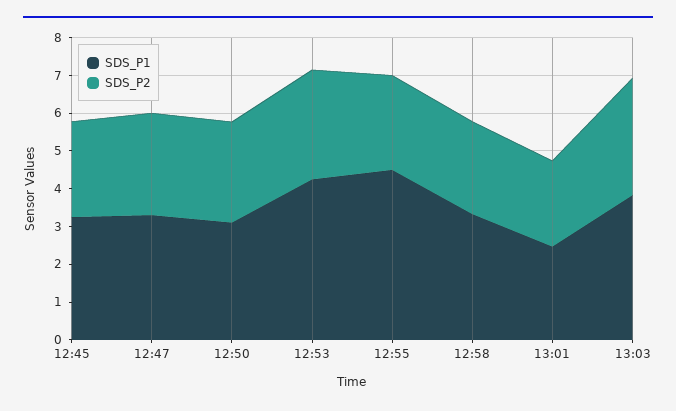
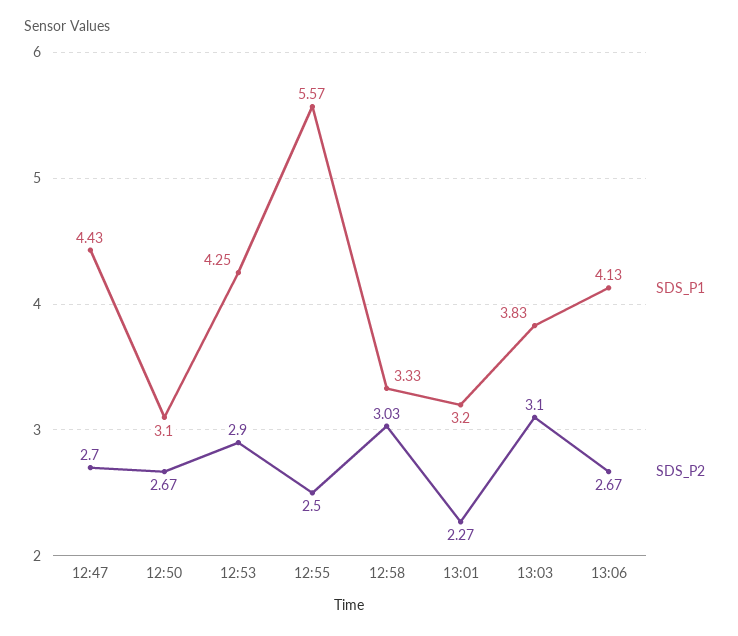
SDS_P1, 12:45: 3.25 -> none
SDS_P2, 12:45: 2.5 -> none
SDS_P1, 12:47: 3.25 -> 4.43
SDS_P1, 12:55: 4.5 -> 5.57
SDS_P2, 12:58: 2.5 -> 3.03
SDS_P1, 13:01: 2.5 -> 3.2
SDS_P1, 13:06: none -> 4.13
SDS_P2, 13:06: none -> 2.67

